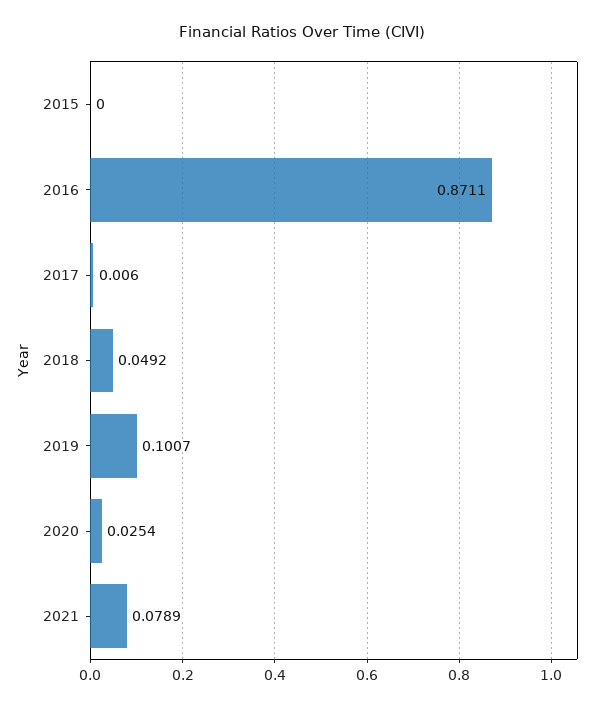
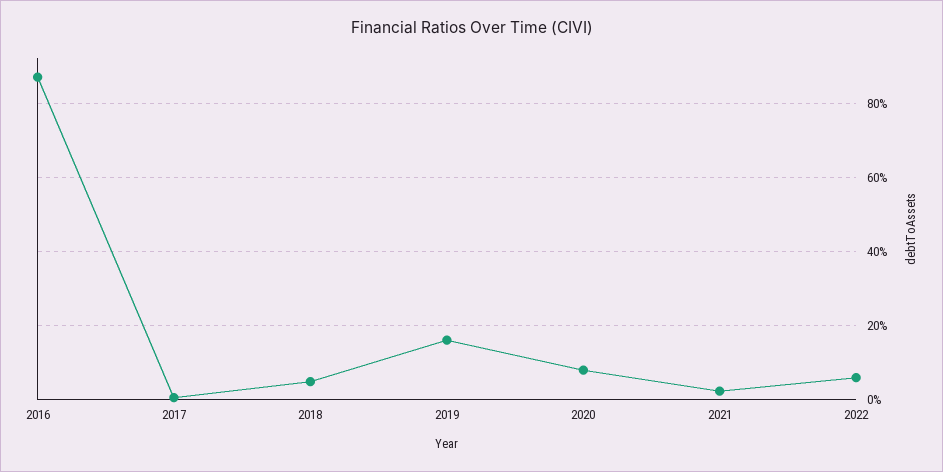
2015: 0 -> none
2019: 0.1007 -> 0.16
2020: 0.0254 -> 0.08
2021: 0.0789 -> 0.02
2022: none -> 0.06

